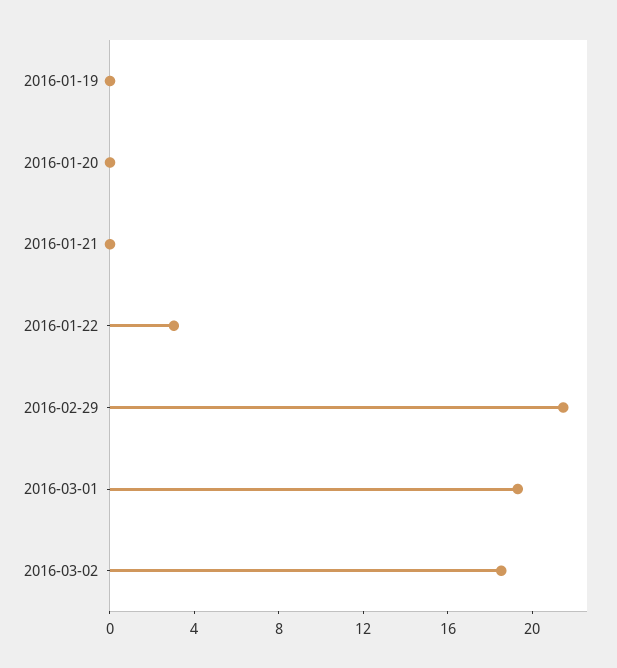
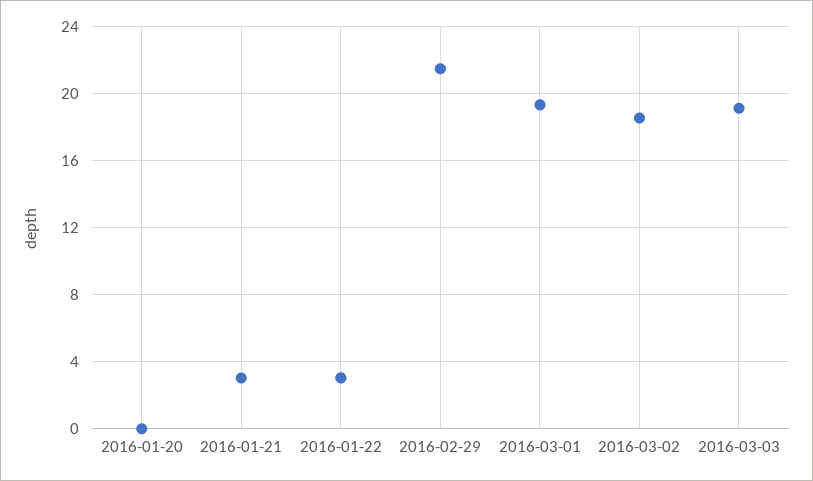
2016-01-19: 0 -> none
2016-01-21: 0 -> 3
2016-03-03: none -> 19

